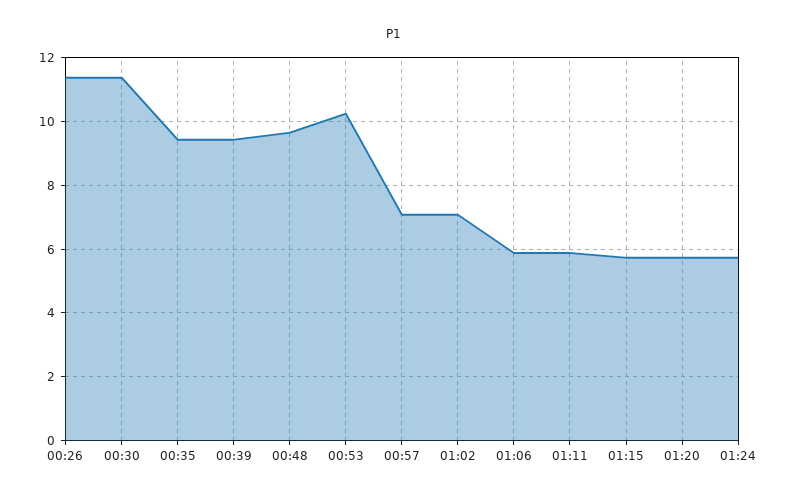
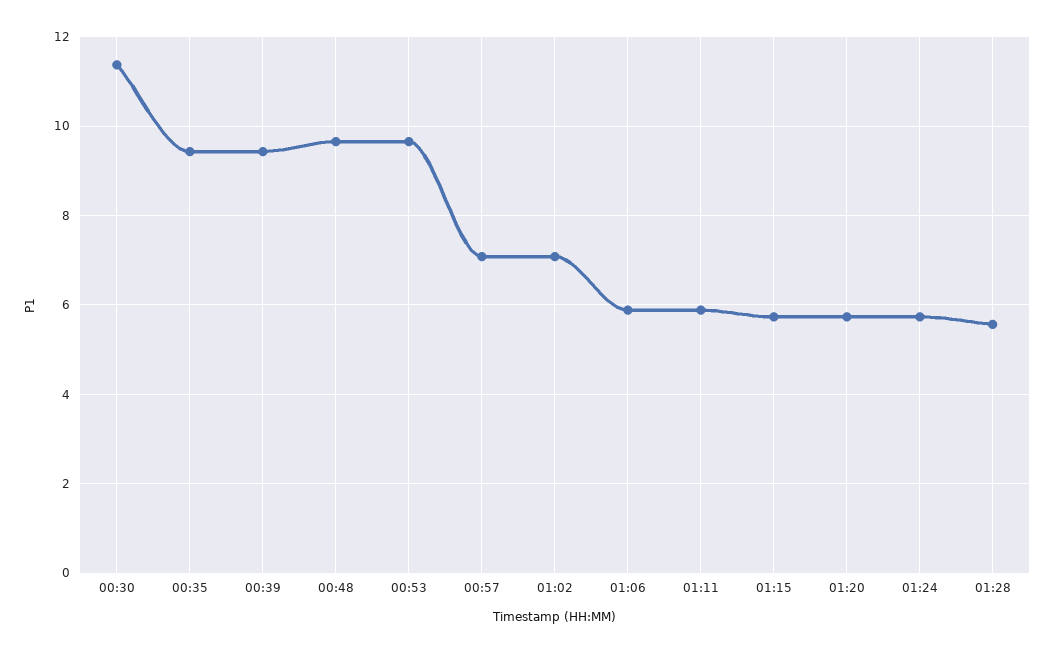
00:26: 11.4 -> none
00:53: 10.2 -> 9.6
01:28: none -> 5.6

